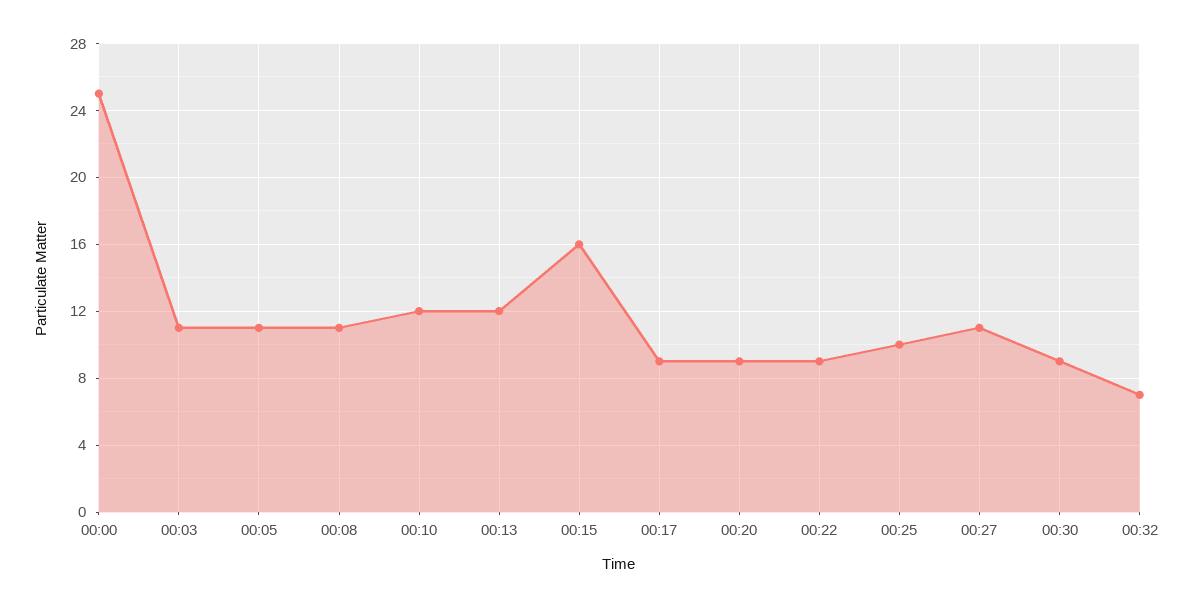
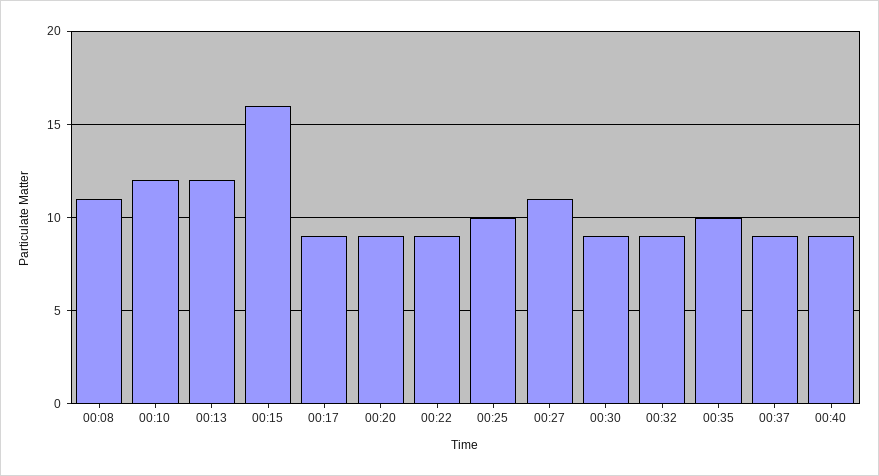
00:00: 25 -> none
00:03: 11 -> none
00:05: 11 -> none
00:32: 7 -> 9
00:35: none -> 10
00:37: none -> 9
00:40: none -> 9

